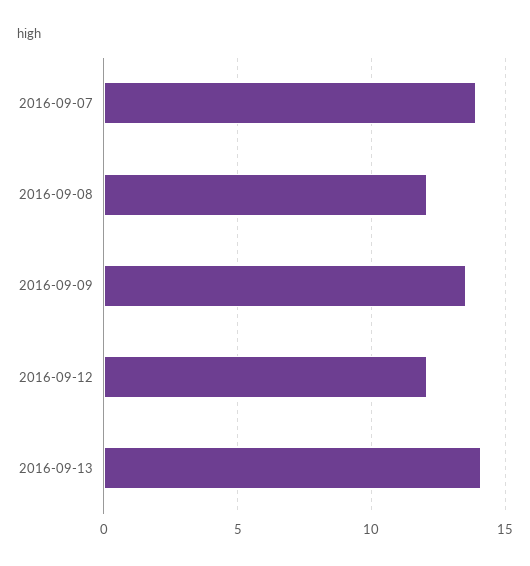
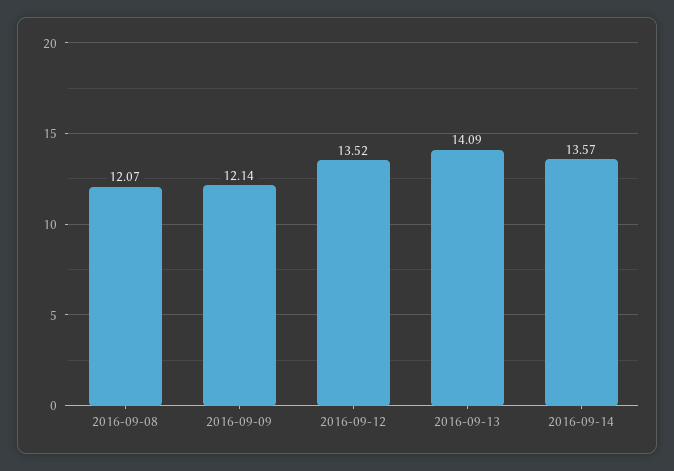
2016-09-07: 14 -> none
2016-09-09: 13.5 -> 12.14
2016-09-12: 12 -> 13.52
2016-09-14: none -> 13.57

